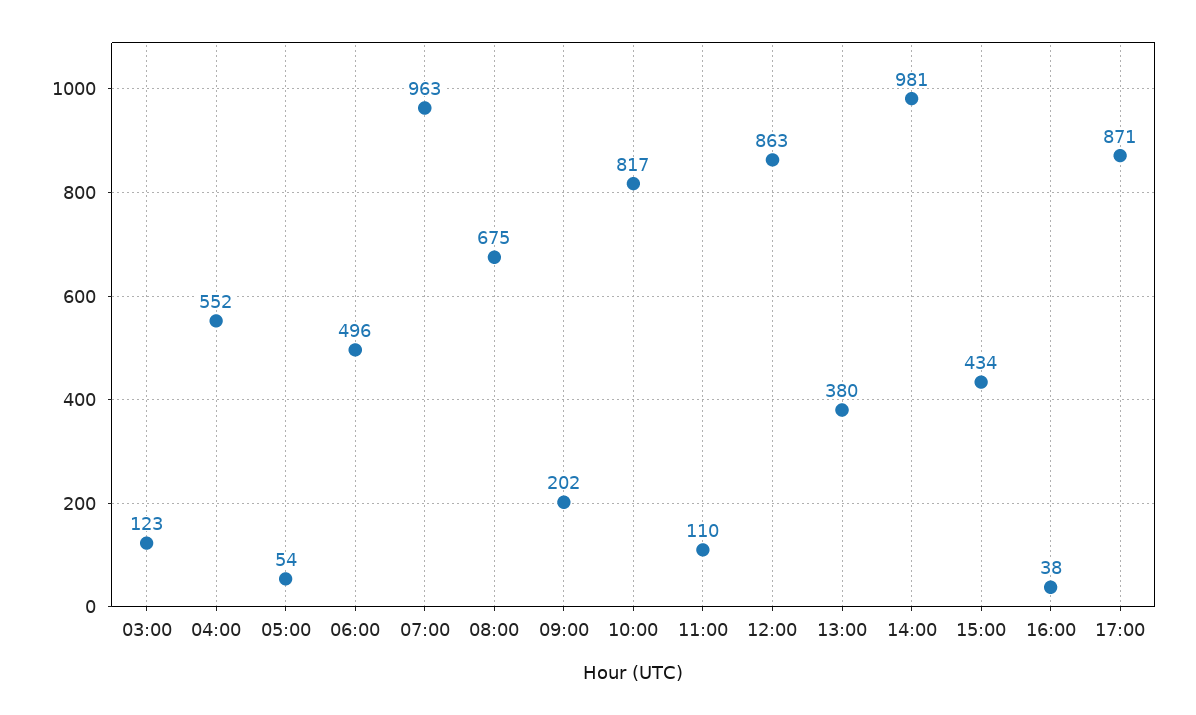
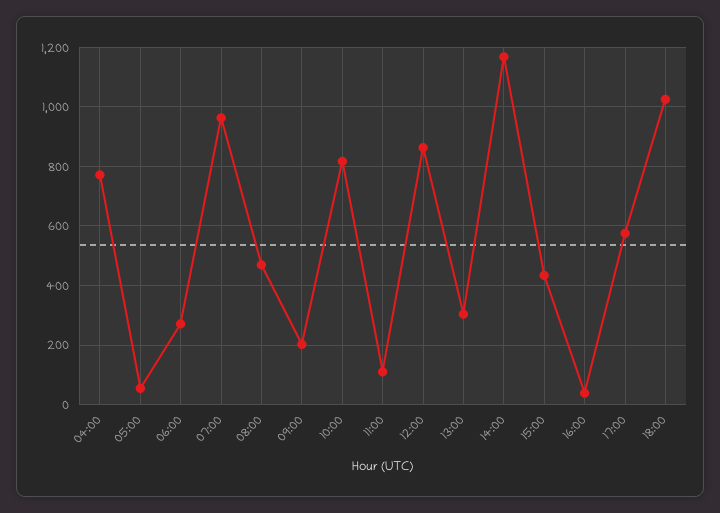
03:00: 123 -> none
04:00: 552 -> 775
06:00: 496 -> 275
08:00: 675 -> 475
13:00: 380 -> 300
14:00: 981 -> 1175
17:00: 871 -> 575
18:00: none -> 1025

